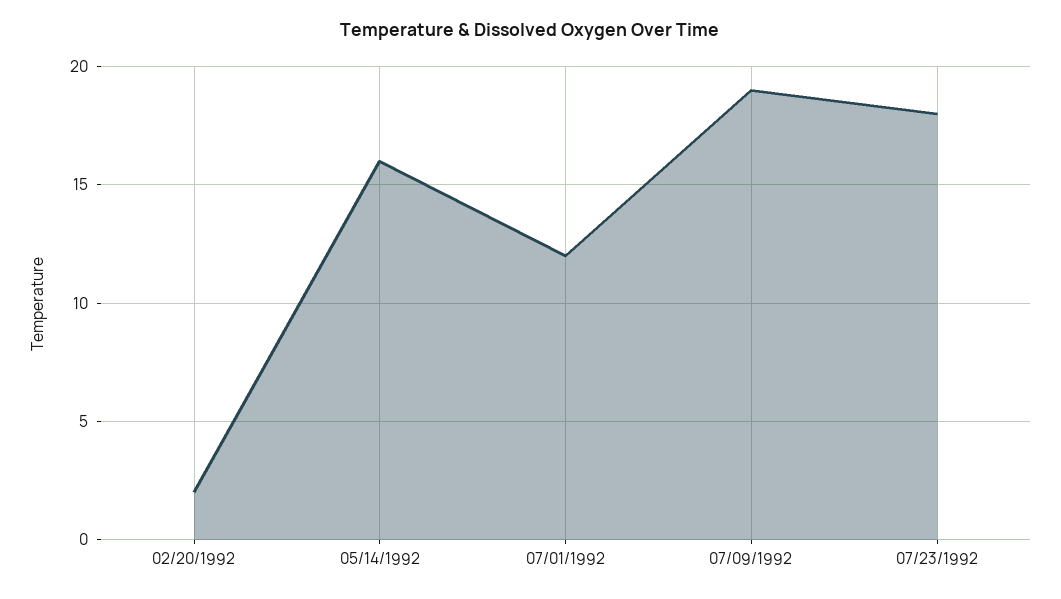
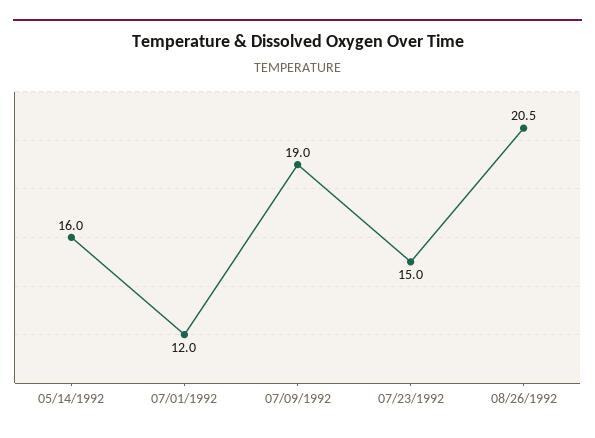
02/20/1992: 2 -> none
07/23/1992: 18 -> 15
08/26/1992: none -> 20.5

